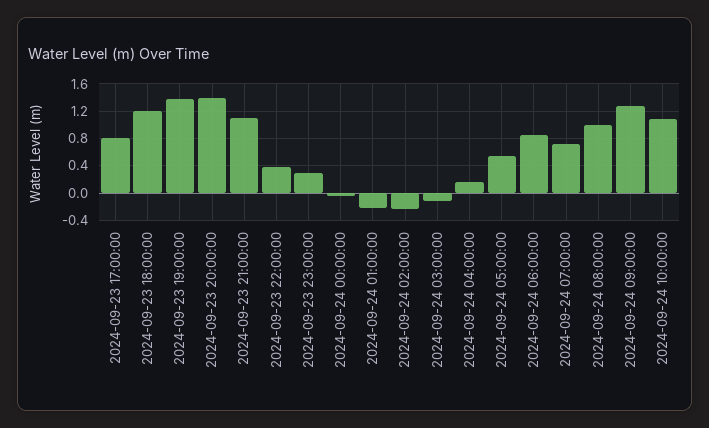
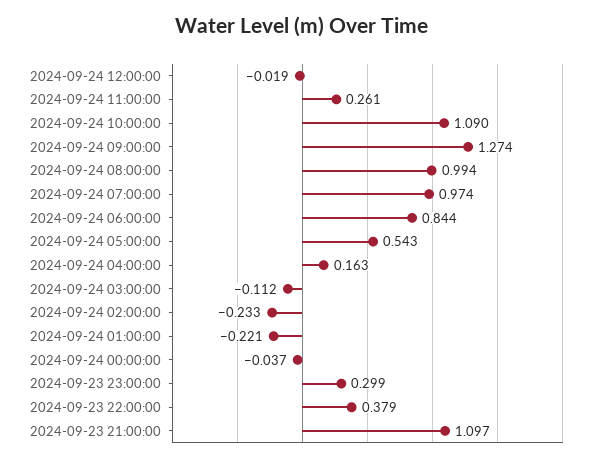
2024-09-23 17:00:00: 0.8 -> none
2024-09-23 18:00:00: 1.2 -> none
2024-09-23 19:00:00: 1.4 -> none
2024-09-23 20:00:00: 1.4 -> none
2024-09-24 07:00:00: 0.7 -> 0.974
2024-09-24 12:00:00: none -> -0.019
2024-09-24 11:00:00: none -> 0.261

